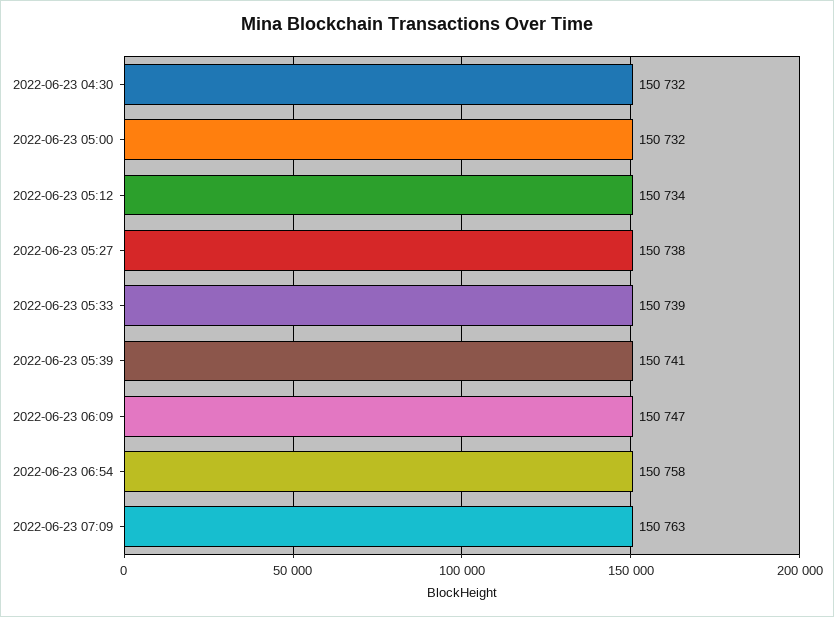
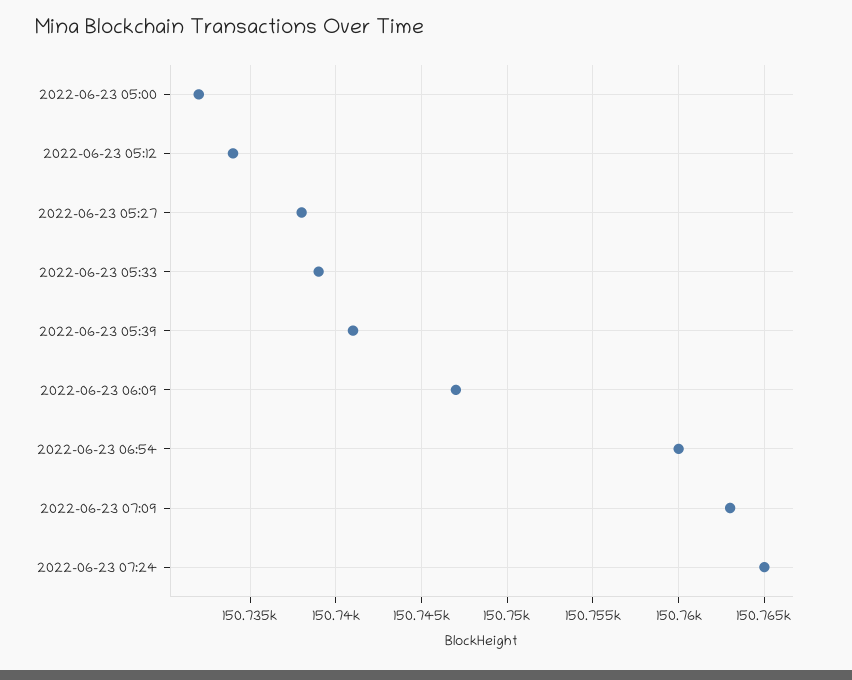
2022-06-23 04:30: 150732 -> none
2022-06-23 06:54: 150758 -> 150760
2022-06-23 07:24: none -> 150765

